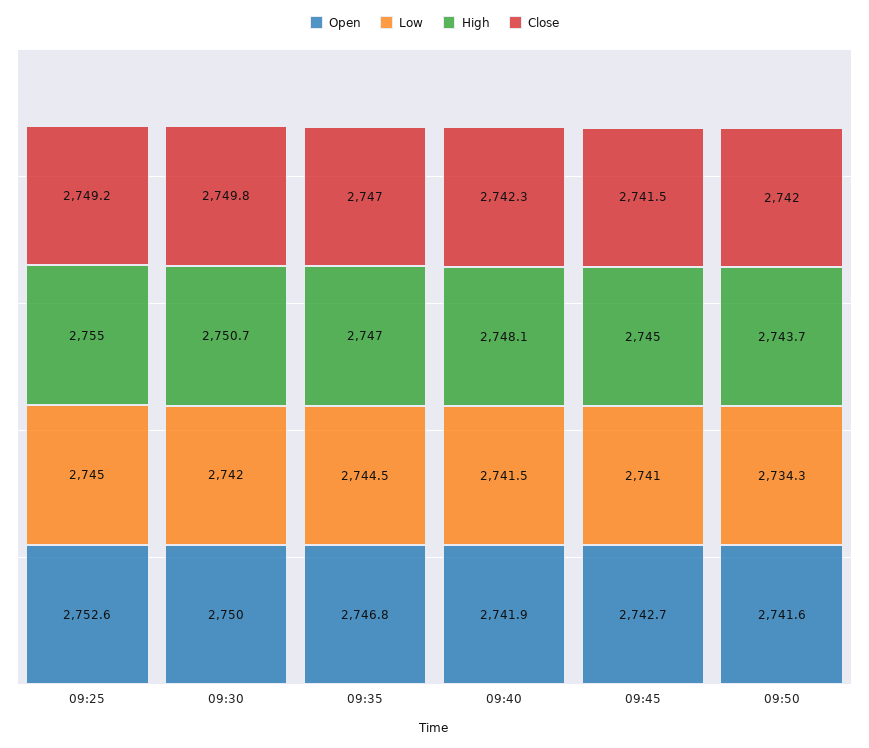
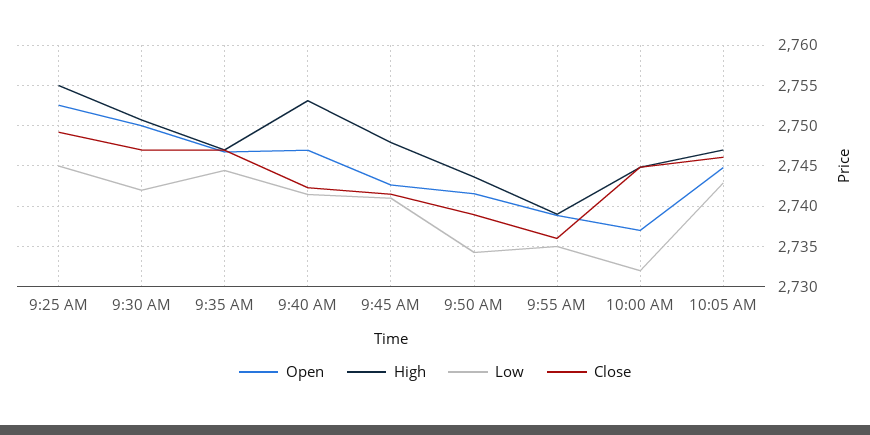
Close, 09:30: 2749.8 -> 2747
Open, 09:40: 2741.9 -> 2747
High, 09:40: 2748.1 -> 2753
High, 09:45: 2745 -> 2748
Close, 09:50: 2742 -> 2739
Open, 9:55 AM: none -> 2739
High, 9:55 AM: none -> 2739
Low, 9:55 AM: none -> 2735
Close, 9:55 AM: none -> 2736
Open, 10:00 AM: none -> 2737
High, 10:00 AM: none -> 2745
Low, 10:00 AM: none -> 2732
Close, 10:00 AM: none -> 2745
Open, 10:05 AM: none -> 2745
High, 10:05 AM: none -> 2747
Low, 10:05 AM: none -> 2743
Close, 10:05 AM: none -> 2746

